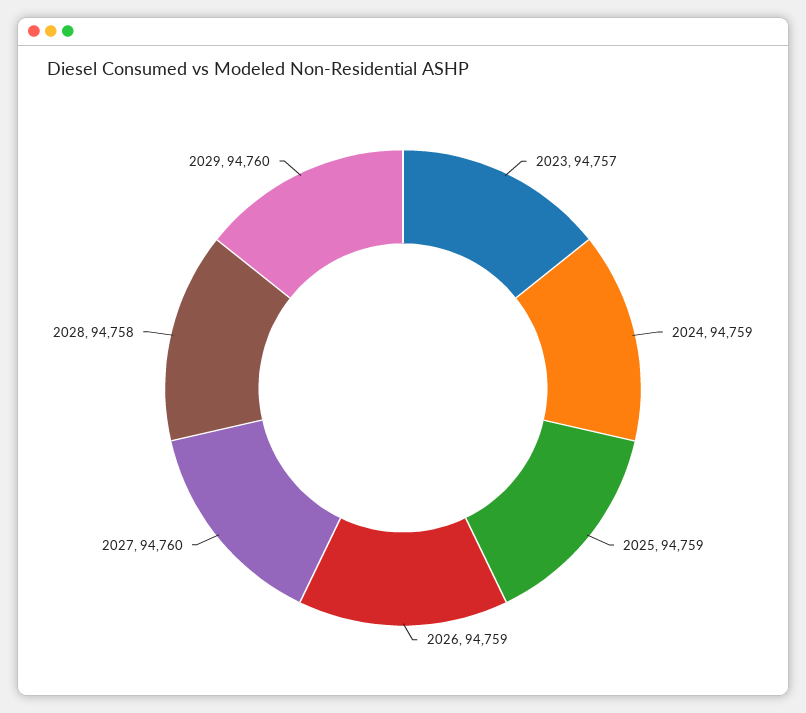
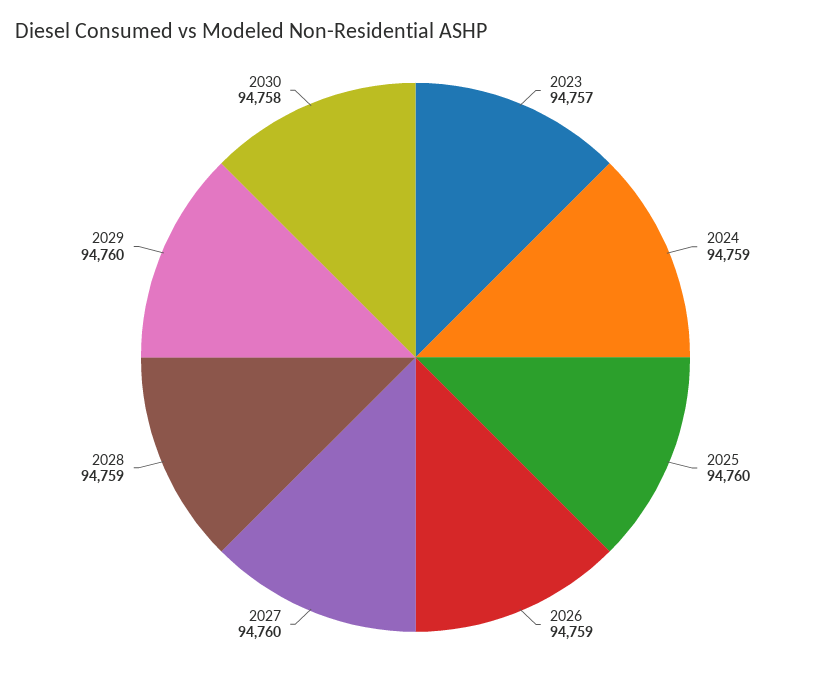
2025: 94759 -> 94760
2028: 94758 -> 94759
2030: none -> 94758

